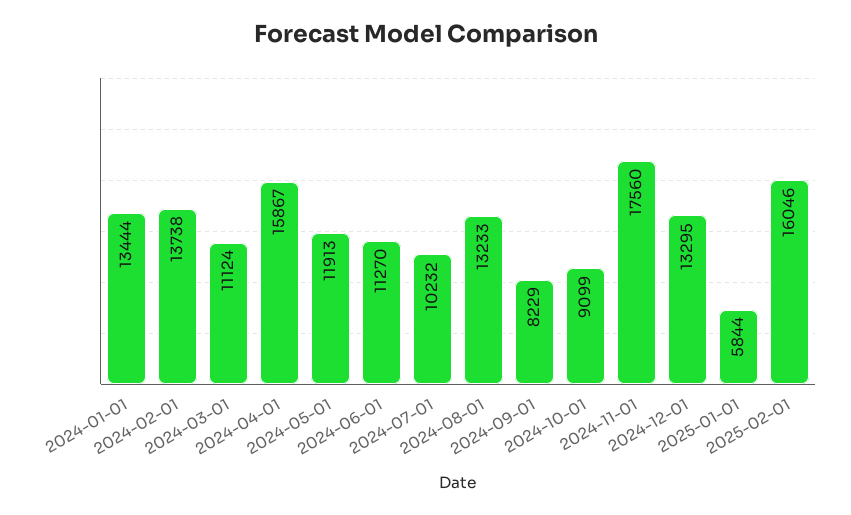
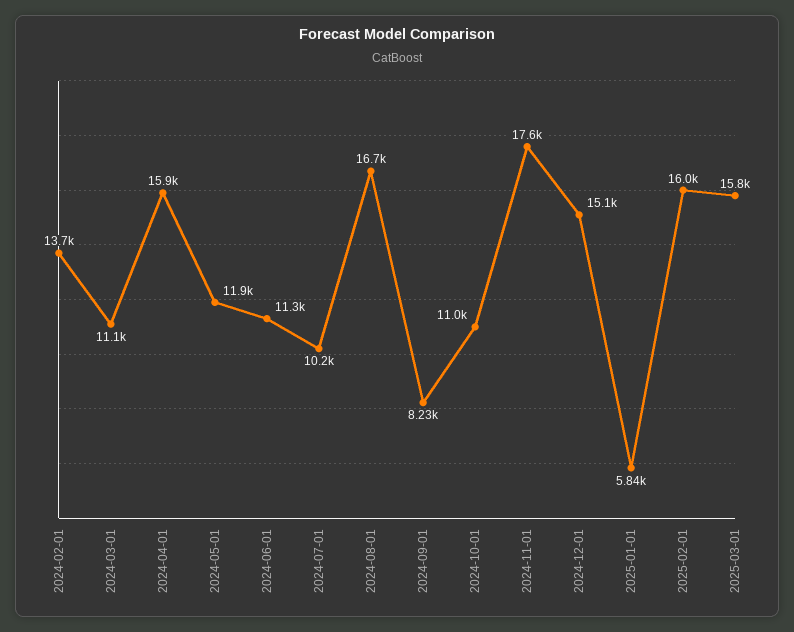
2024-01-01: 13444 -> none
2024-08-01: 13233 -> 16700
2024-10-01: 9099 -> 11000
2024-12-01: 13295 -> 15100
2025-03-01: none -> 15800

